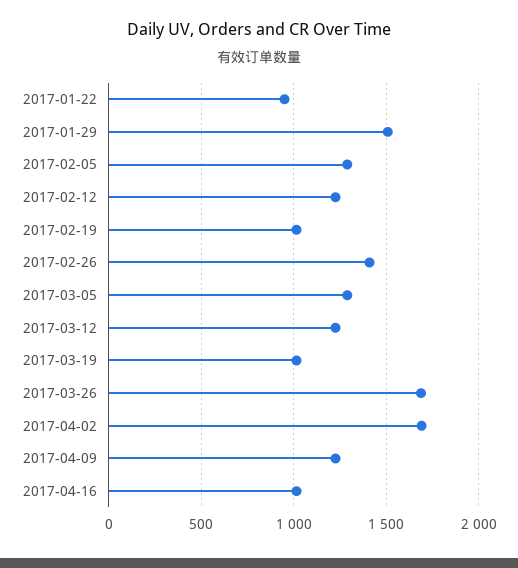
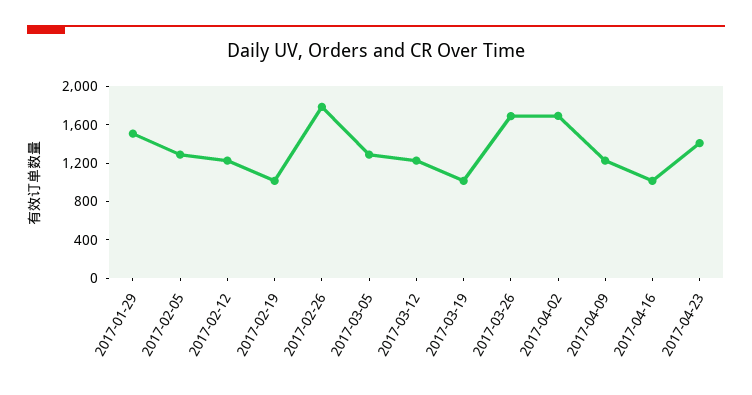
2017-01-22: 950 -> none
2017-02-26: 1400 -> 1800
2017-04-23: none -> 1400

